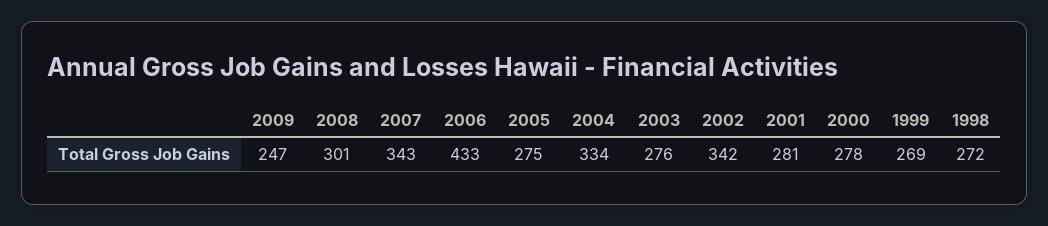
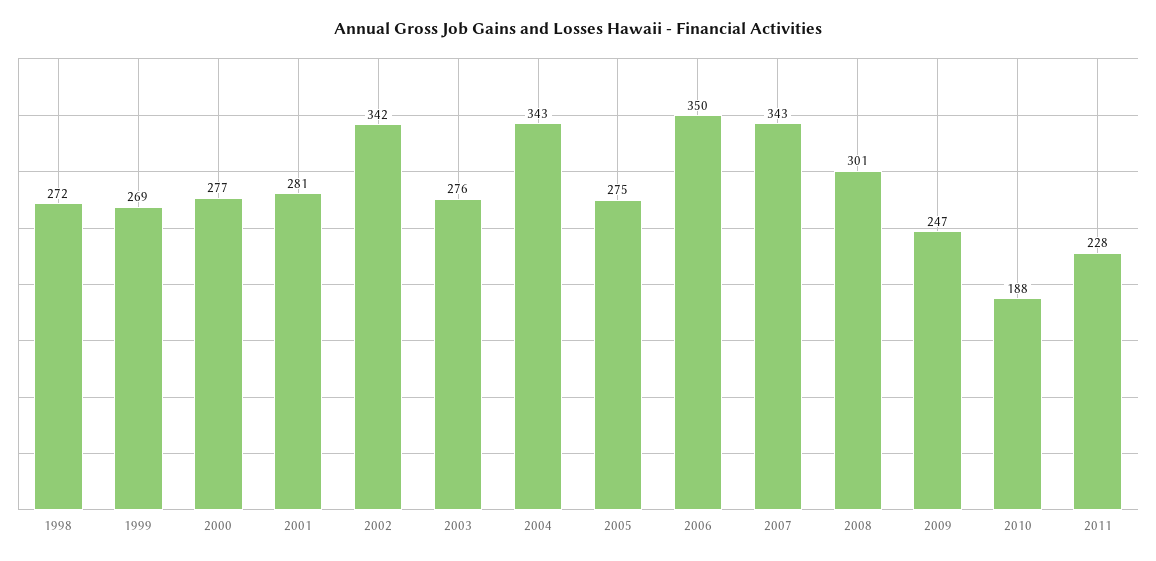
2006: 433 -> 350
2004: 334 -> 343
2000: 278 -> 277
2010: none -> 188
2011: none -> 228

